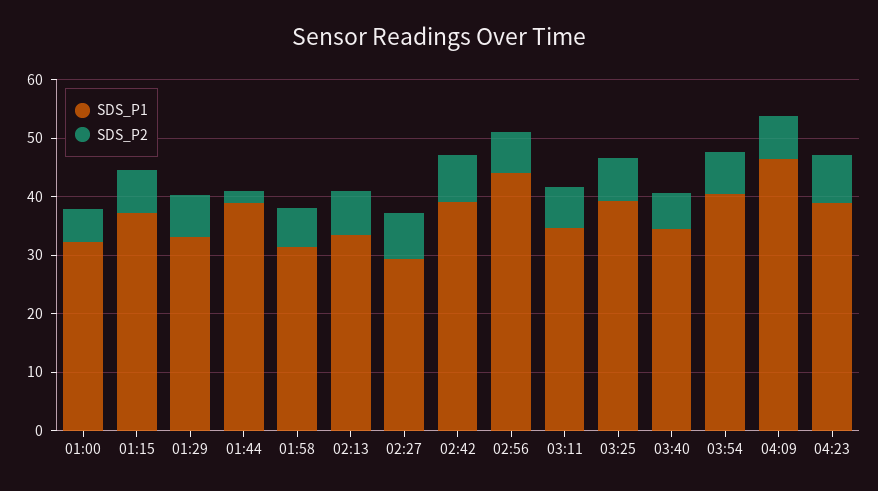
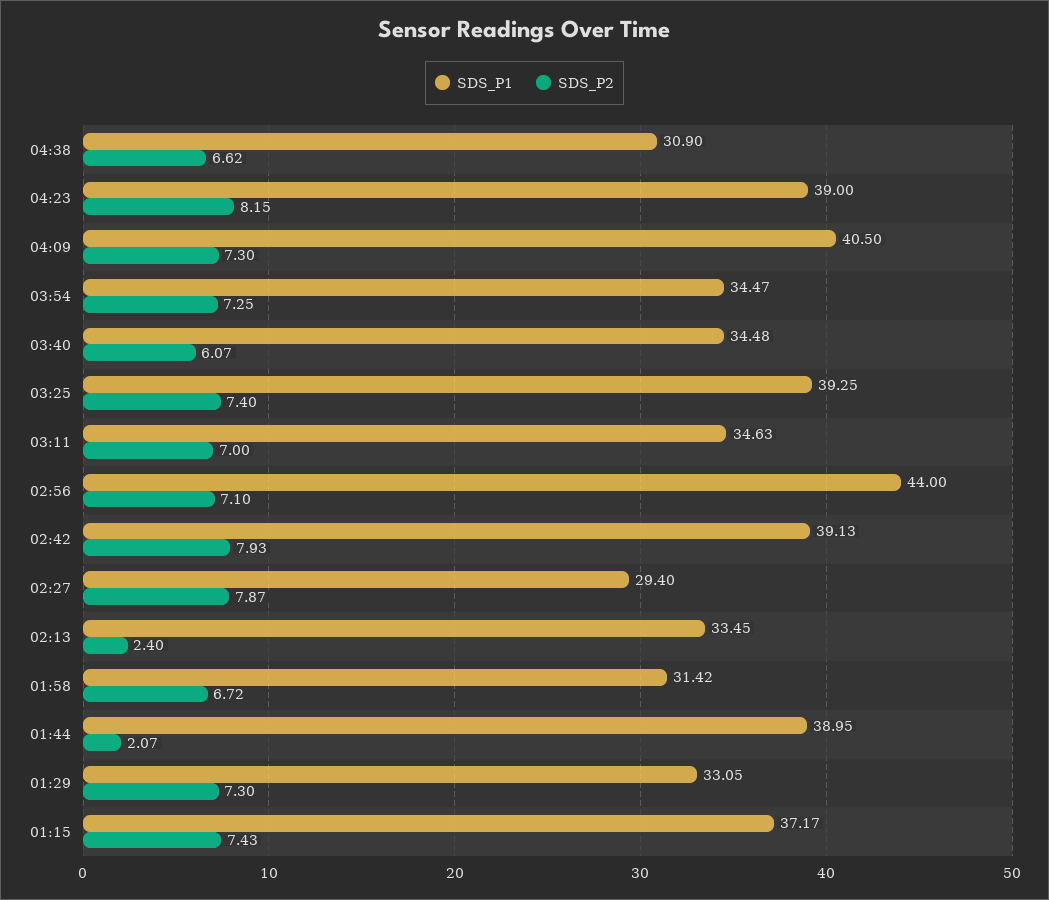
SDS_P1, 01:00: 32 -> none
SDS_P2, 01:00: 6 -> none
SDS_P2, 02:13: 8 -> 2.4
SDS_P1, 03:54: 40 -> 34.47
SDS_P1, 04:09: 46 -> 40.5
SDS_P1, 04:38: none -> 30.9
SDS_P2, 04:38: none -> 6.62

